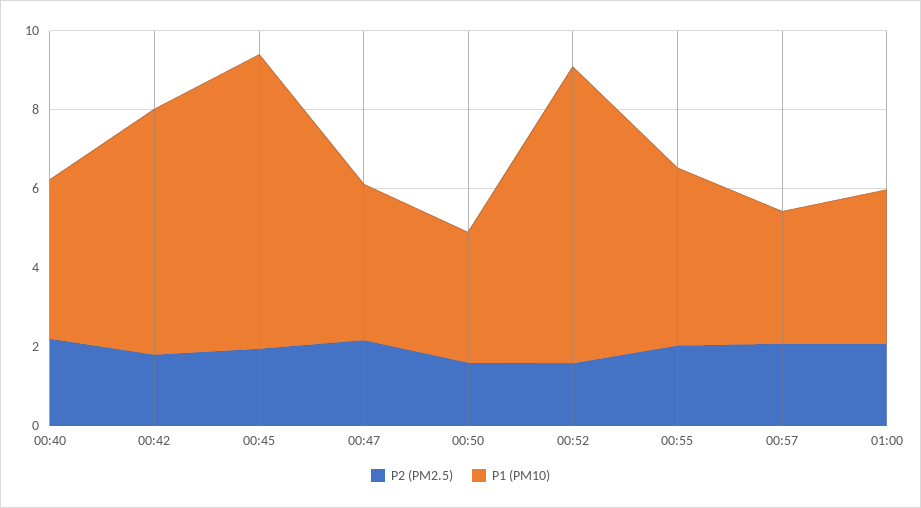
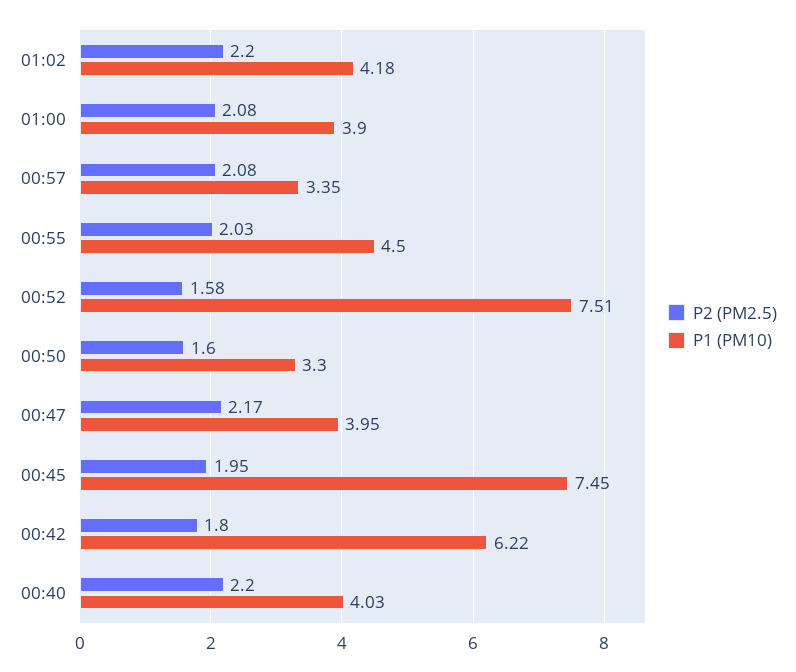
P2 (PM2.5), 01:02: none -> 2.2
P1 (PM10), 01:02: none -> 4.18

